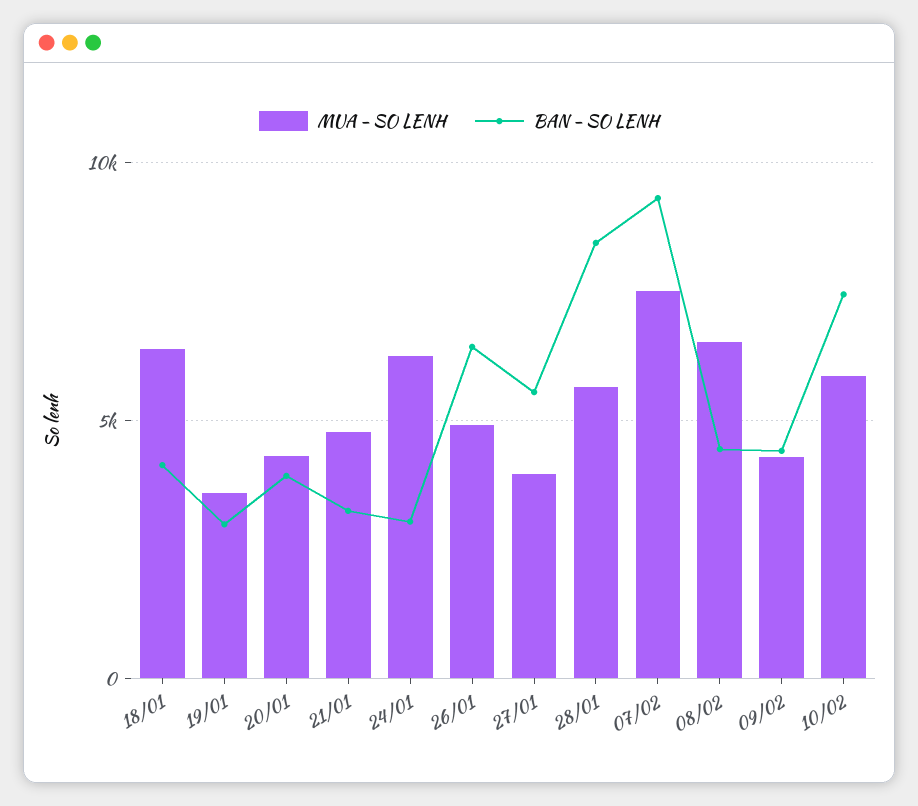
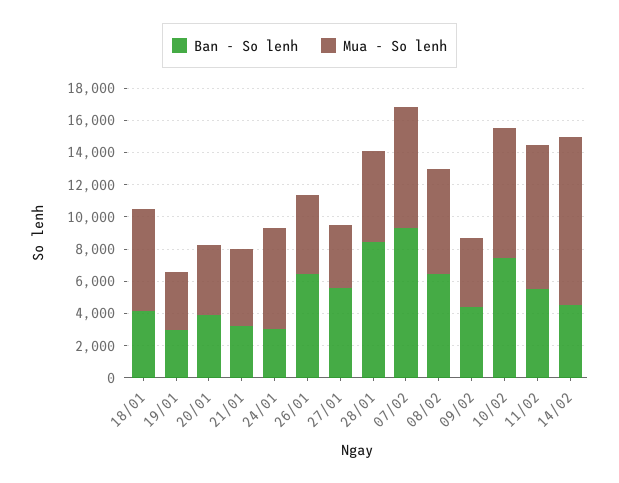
BAN - SO LENH, 08/02: 4500 -> 6500
MUA - SO LENH, 10/02: 6000 -> 8000
BAN - SO LENH, 11/02: none -> 5500
MUA - SO LENH, 11/02: none -> 9000
BAN - SO LENH, 14/02: none -> 4500
MUA - SO LENH, 14/02: none -> 10500

